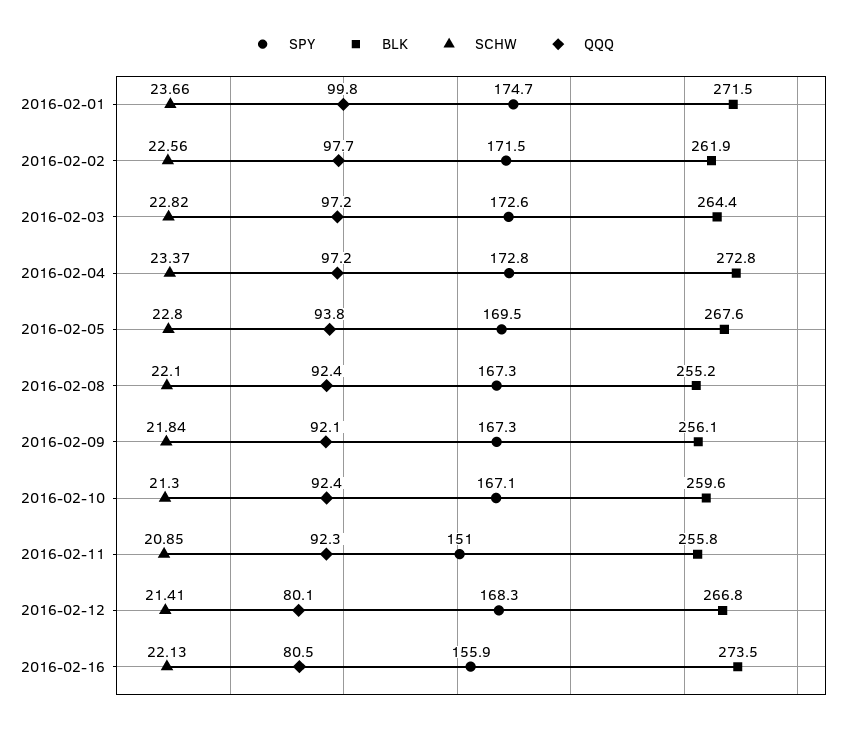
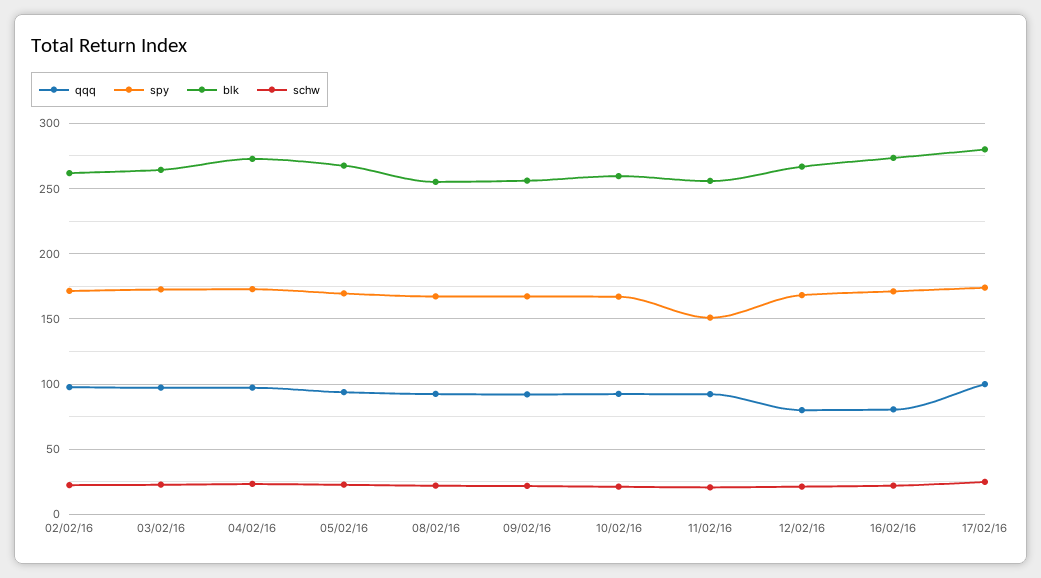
SPY, 2016-02-01: 174.7 -> none
BLK, 2016-02-01: 271.5 -> none
SCHW, 2016-02-01: 23.66 -> none
QQQ, 2016-02-01: 99.8 -> none
SPY, 2016-02-16: 155.9 -> 170
QQQ, 17/02/16: none -> 100
SPY, 17/02/16: none -> 175
BLK, 17/02/16: none -> 280
SCHW, 17/02/16: none -> 25

